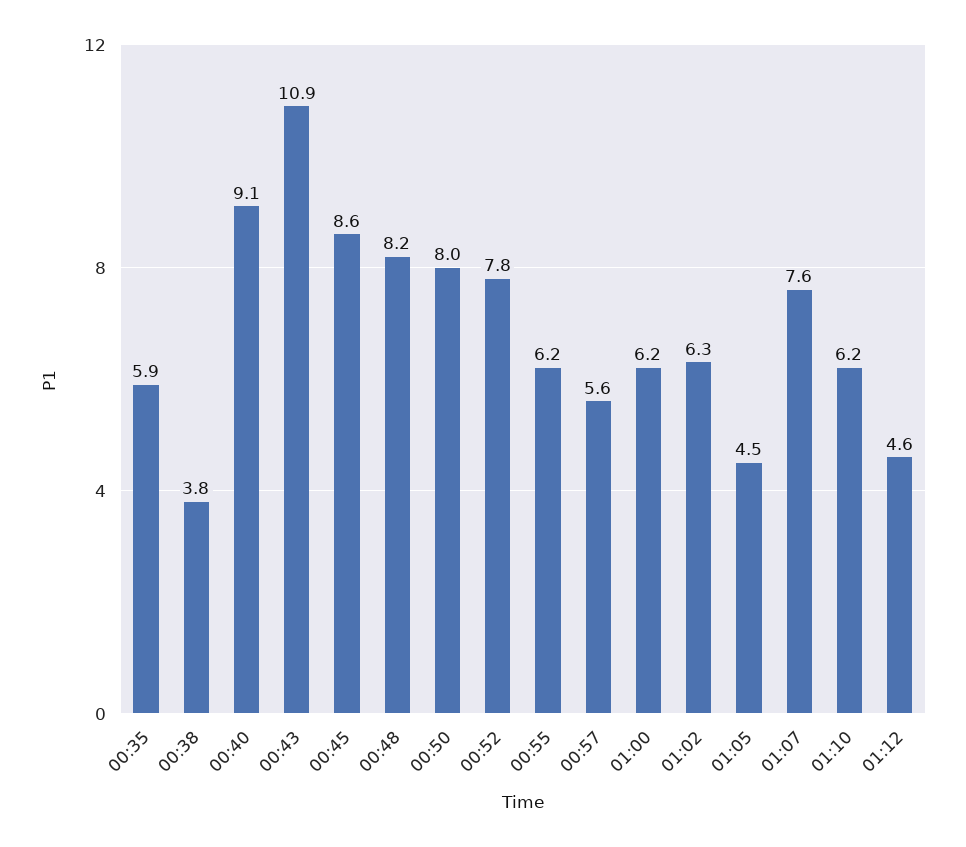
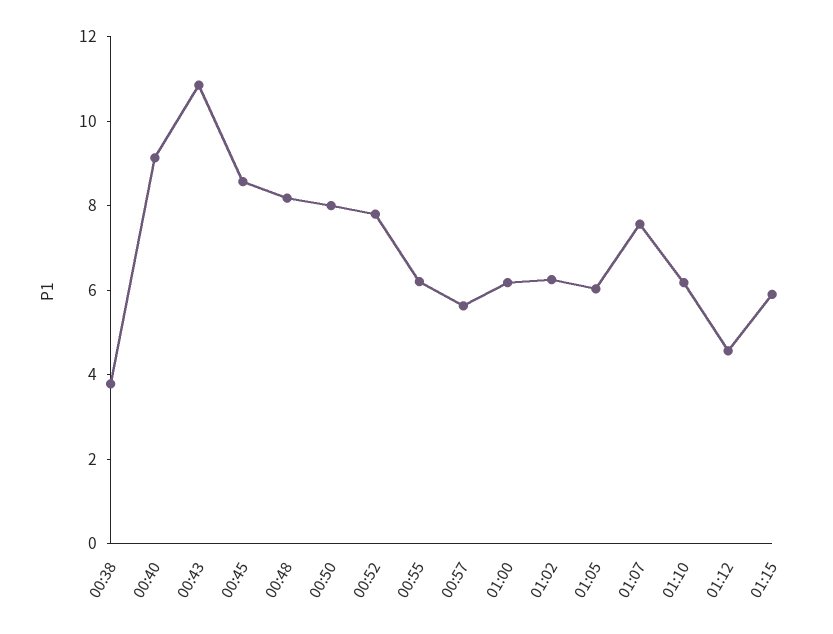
00:35: 5.9 -> none
01:05: 4.5 -> 6
01:15: none -> 6

